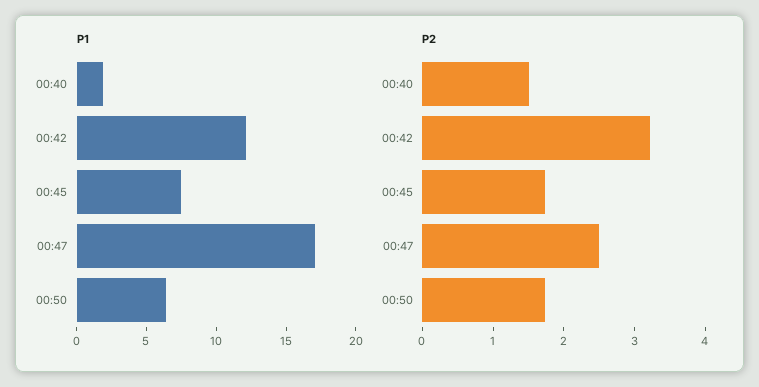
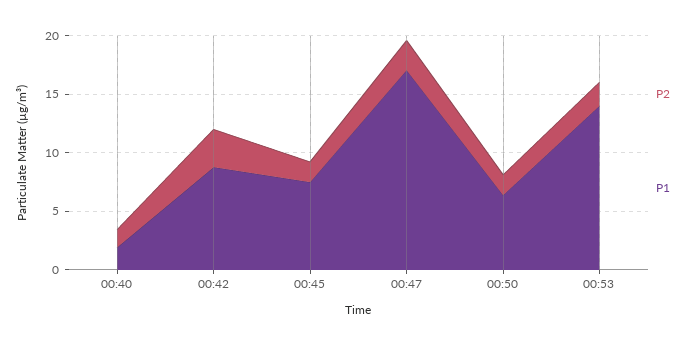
P1, 00:42: 12 -> 9
P2, 00:53: none -> 2
P1, 00:53: none -> 14

